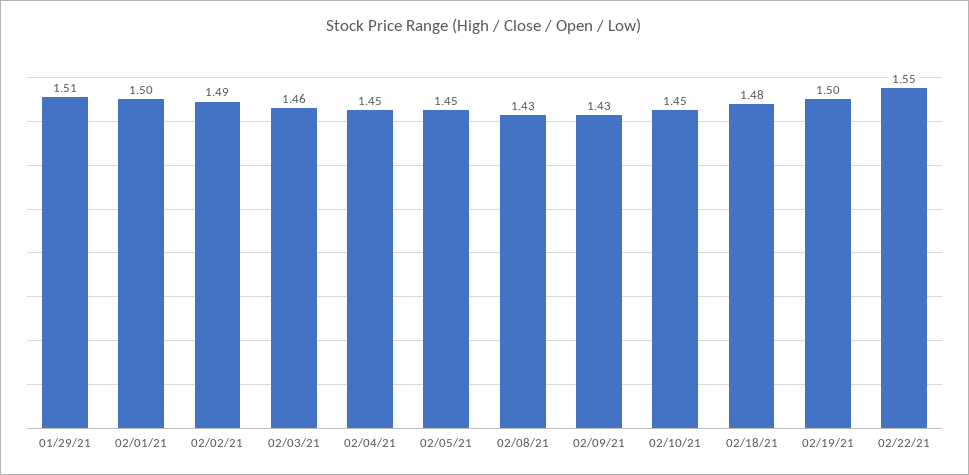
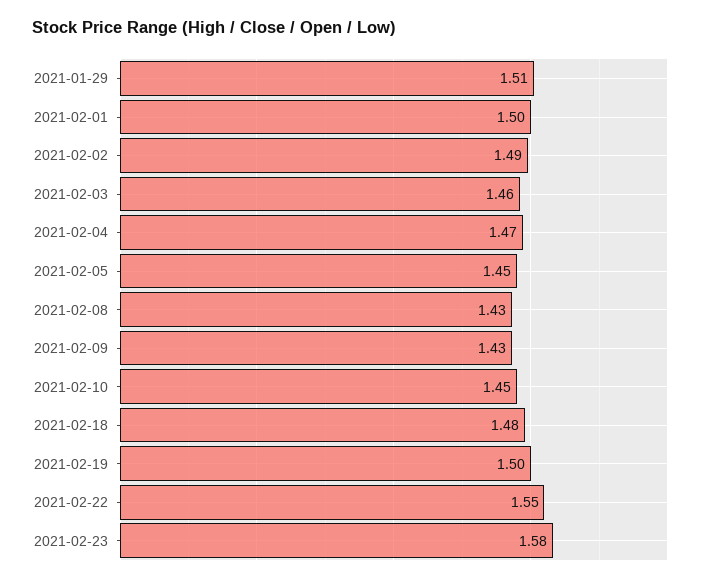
02/04/21: 1.45 -> 1.47
2021-02-23: none -> 1.58

